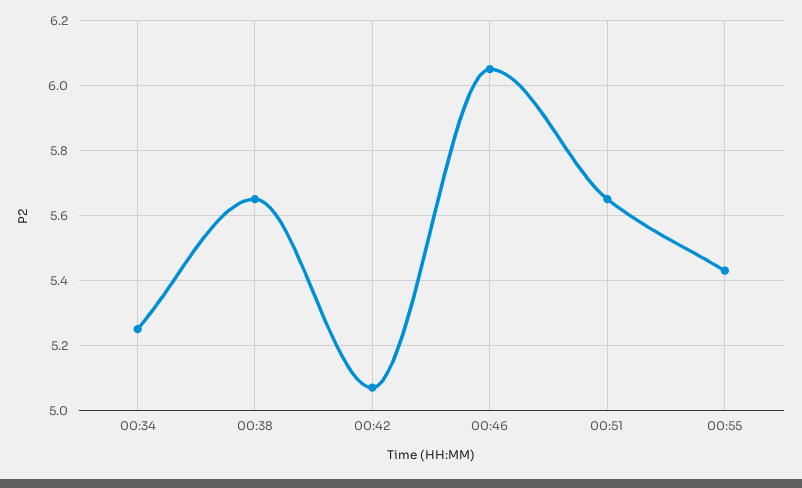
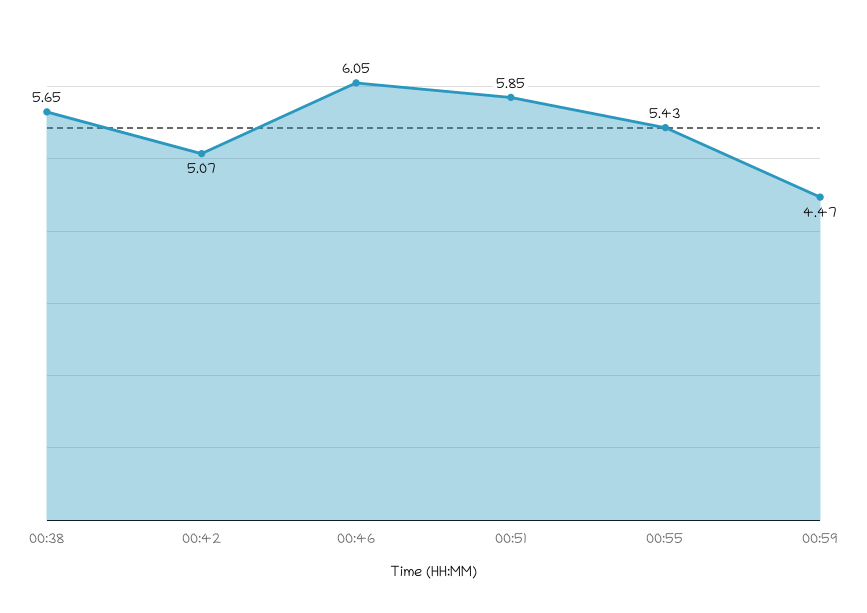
00:34: 5.25 -> none
00:51: 5.65 -> 5.85
00:59: none -> 4.47

